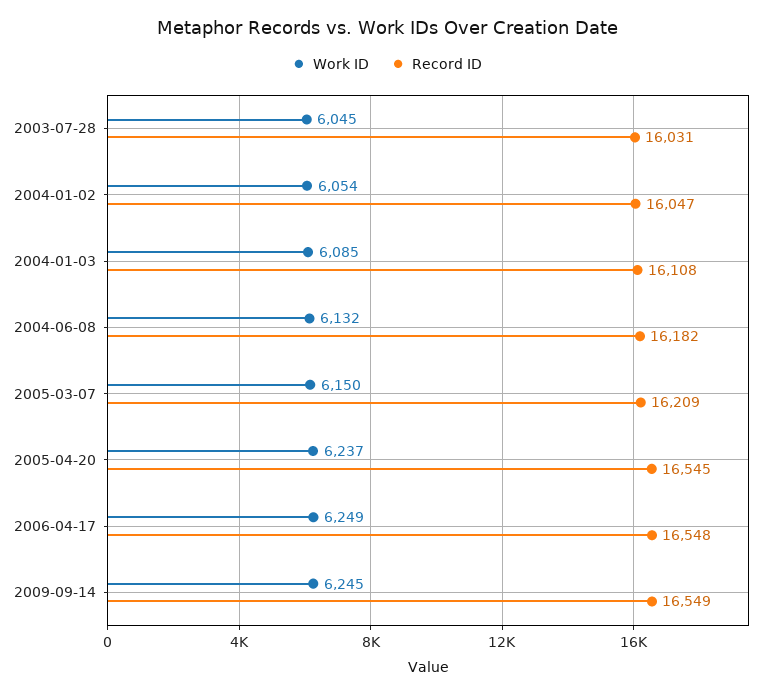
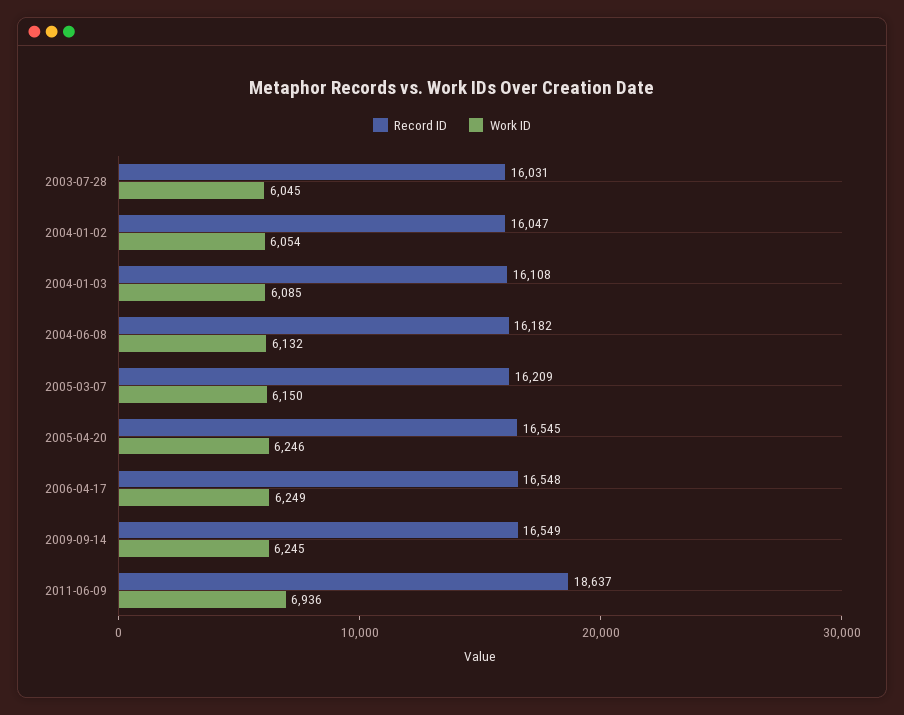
Work ID, 2005-04-20: 6237 -> 6246
Record ID, 2011-06-09: none -> 18637
Work ID, 2011-06-09: none -> 6936

